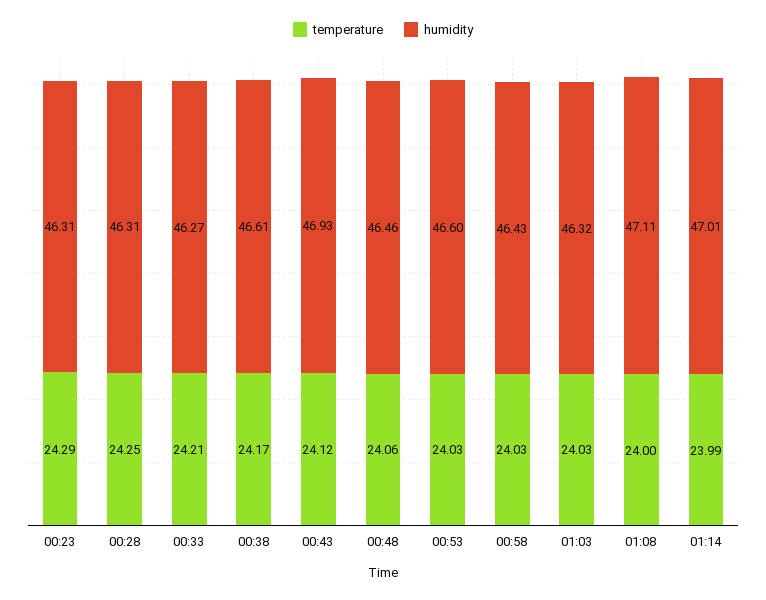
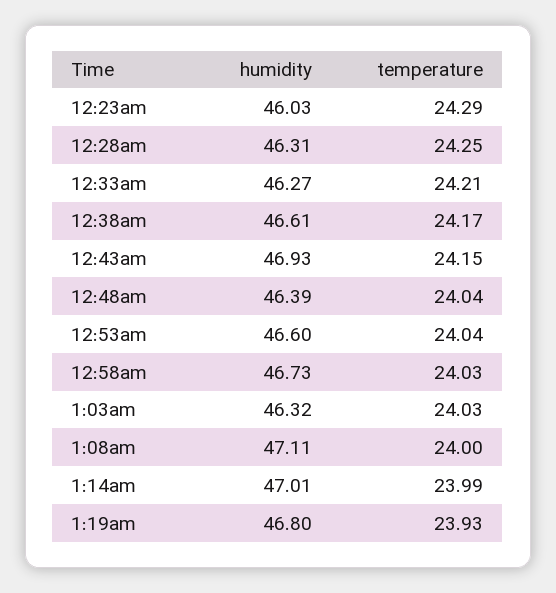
humidity, 00:23: 46.31 -> 46.03
temperature, 00:43: 24.12 -> 24.15
temperature, 00:48: 24.06 -> 24.04
humidity, 00:48: 46.46 -> 46.39
temperature, 00:53: 24.03 -> 24.04
humidity, 00:58: 46.43 -> 46.73
humidity, 1:19am: none -> 46.8
temperature, 1:19am: none -> 23.93

